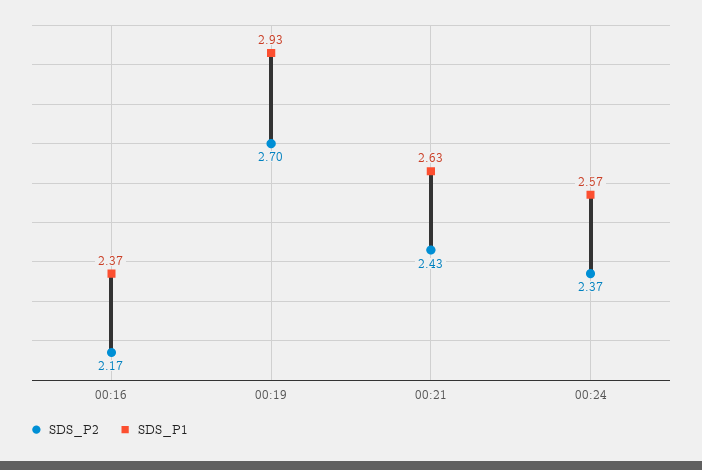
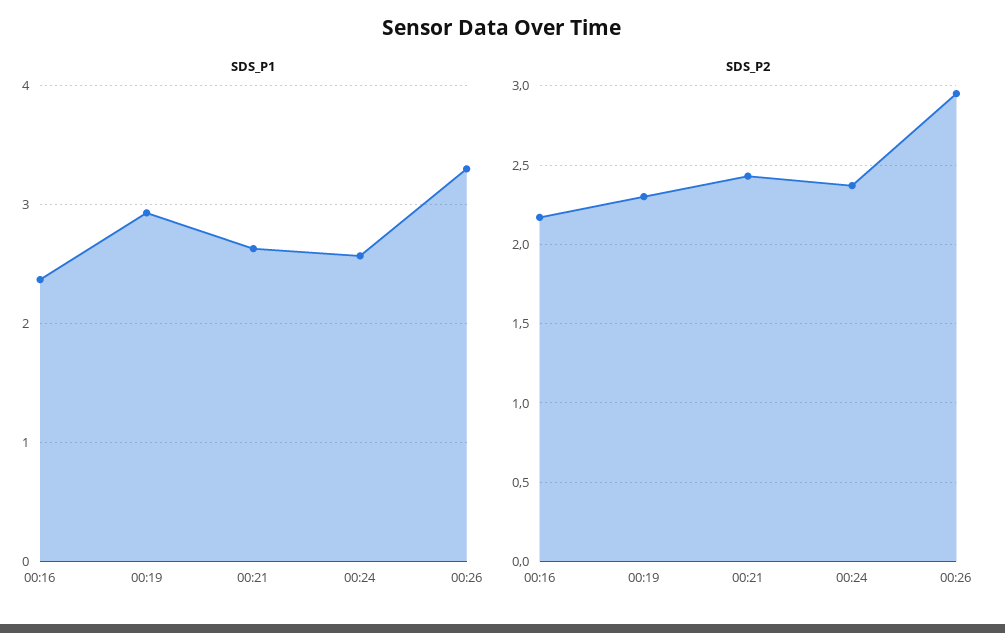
SDS_P2, 00:19: 2.7 -> 2.3
SDS_P1, 00:26: none -> 3.3
SDS_P2, 00:26: none -> 2.95

